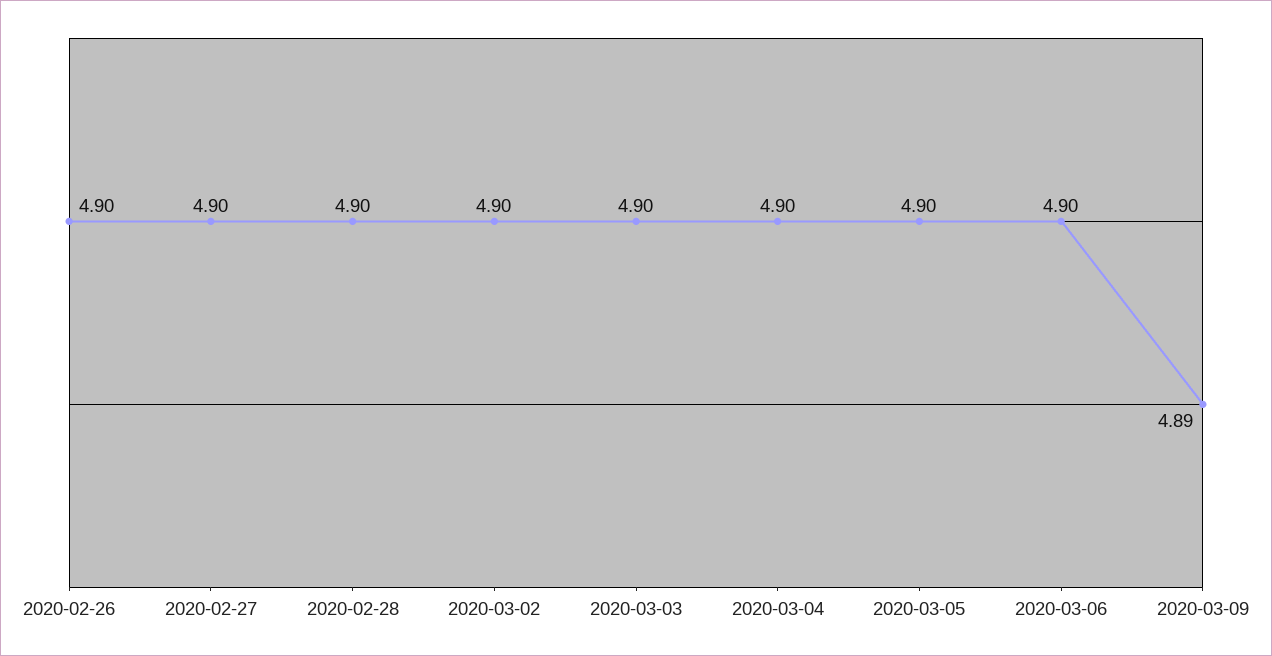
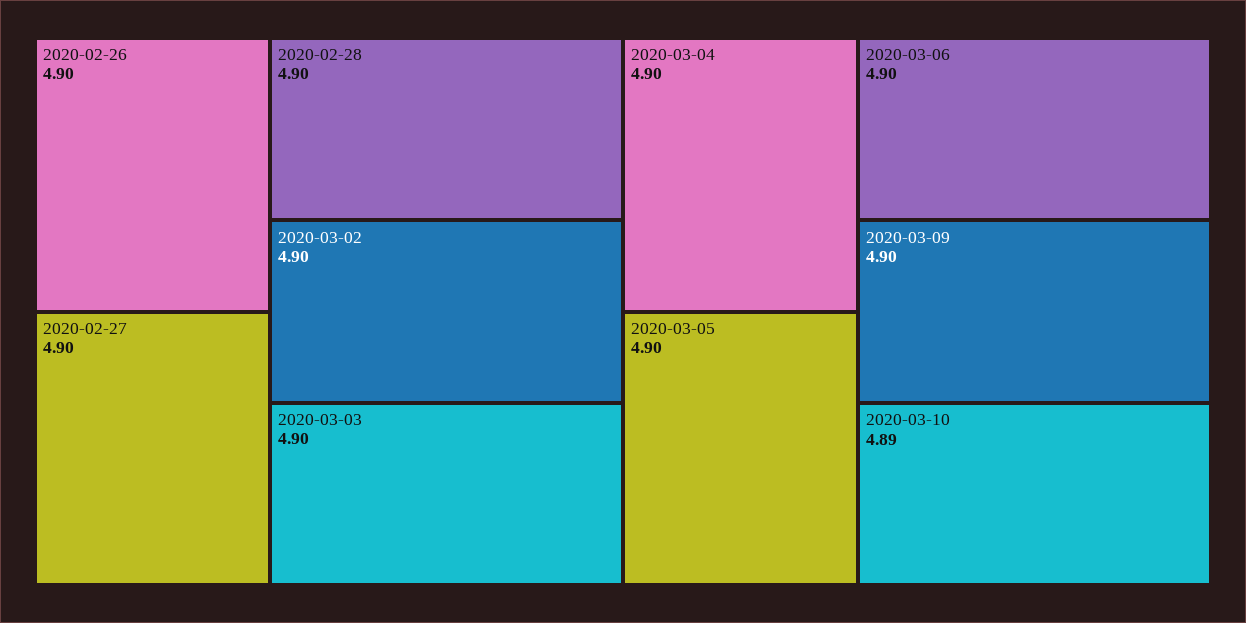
2020-03-09: 4.89 -> 4.9
2020-03-10: none -> 4.89

